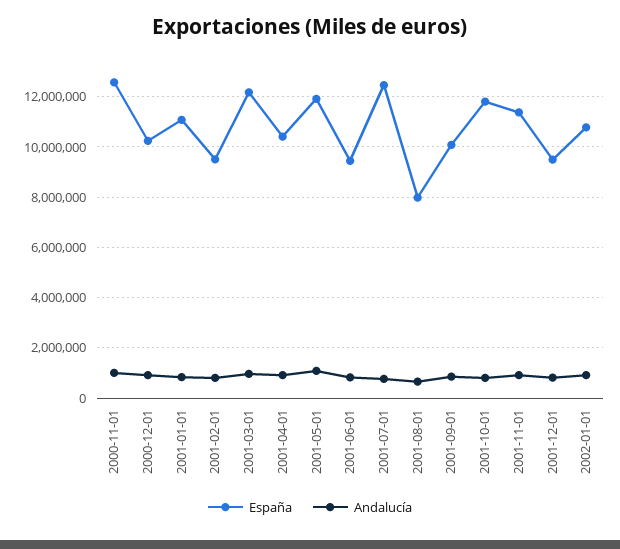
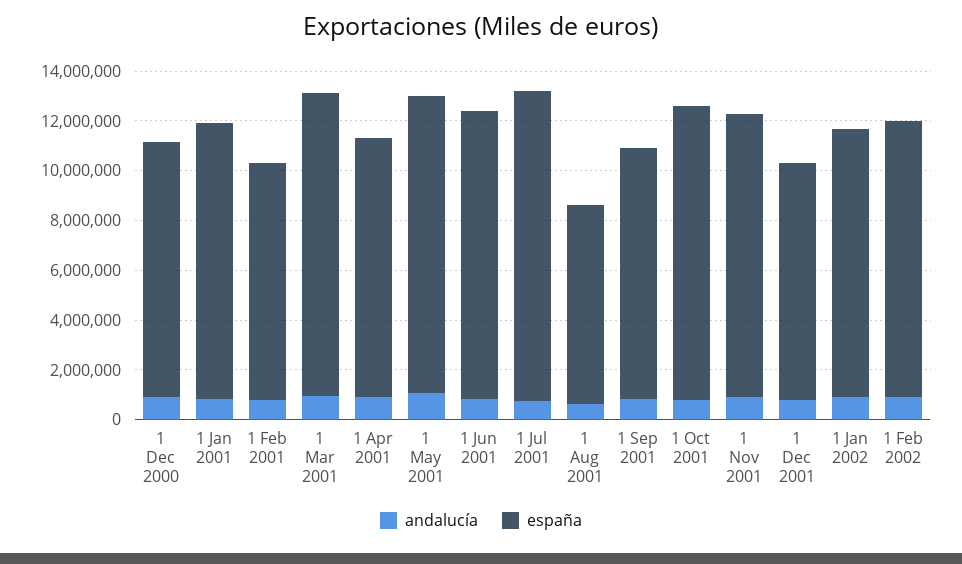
España, 2000-11-01: 12500000 -> none
Andalucía, 2000-11-01: 1000000 -> none
España, 2001-06-01: 9500000 -> 11500000
Andalucía, 1 Feb 2002: none -> 1000000
España, 1 Feb 2002: none -> 11000000

